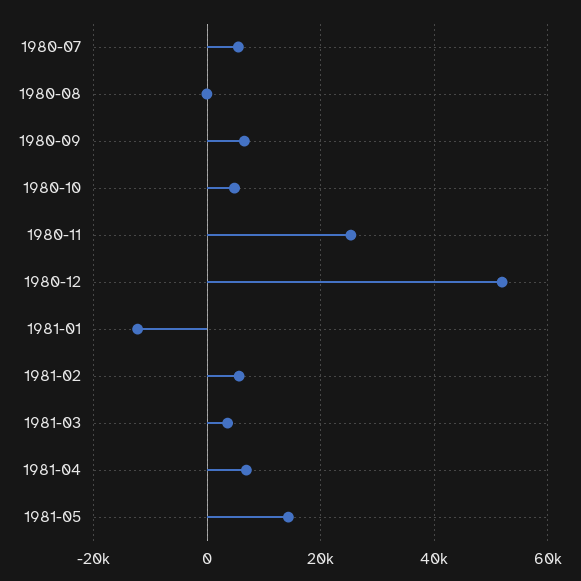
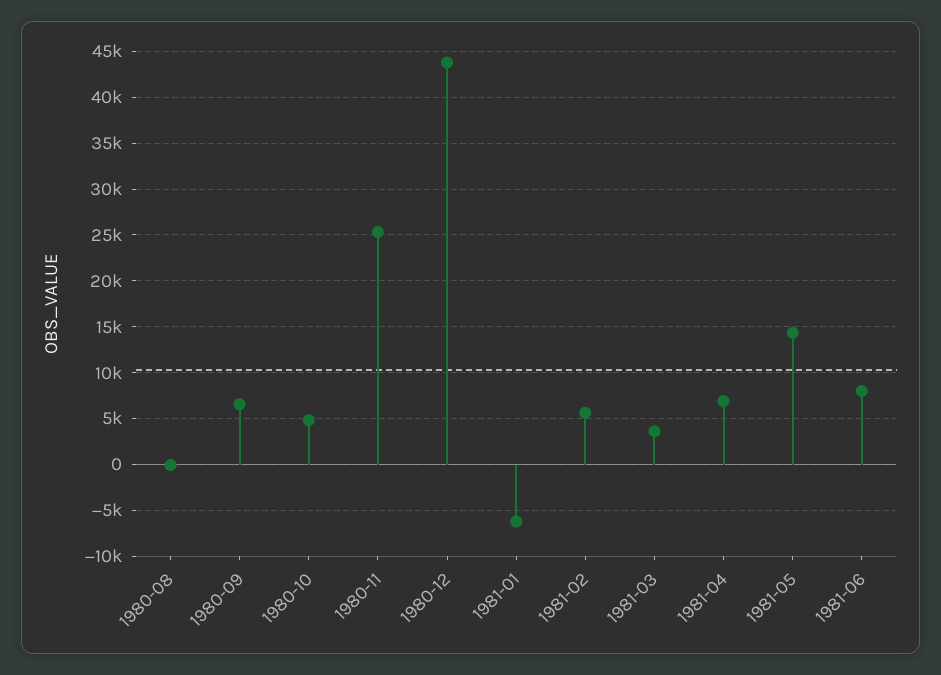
1980-07: 6000 -> none
1980-12: 52000 -> 44000
1981-01: -12000 -> -6000
1981-06: none -> 8000

